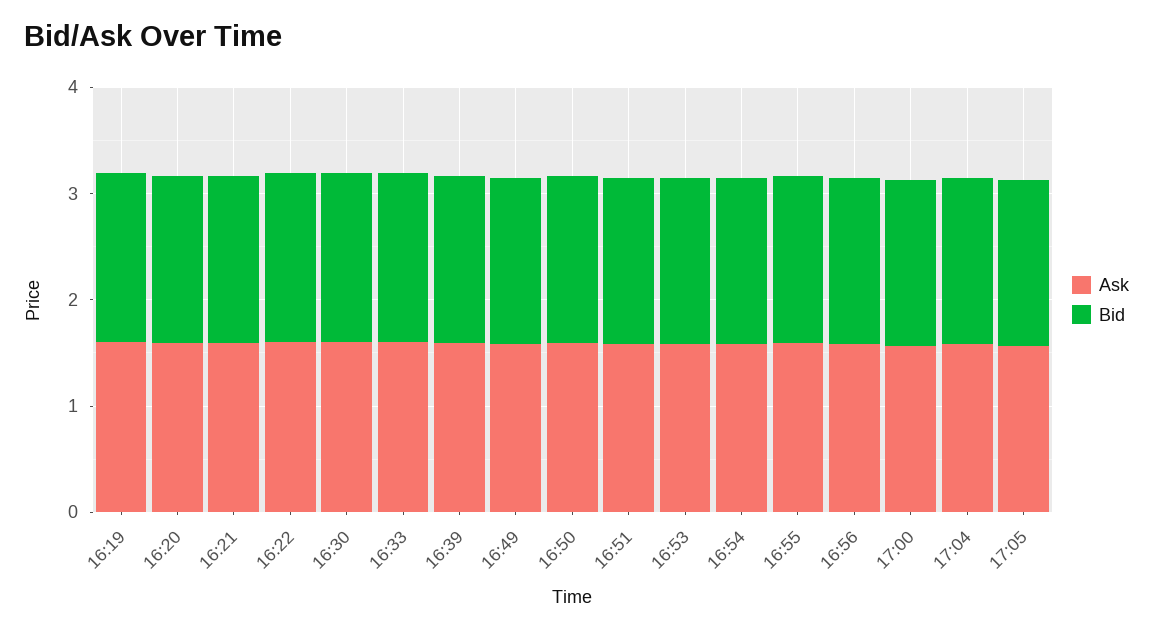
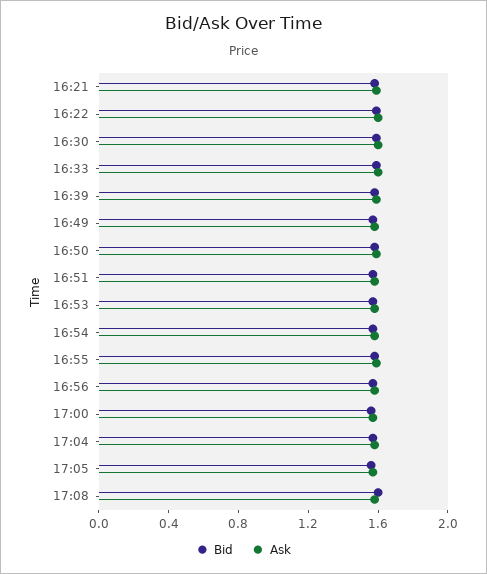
Ask, 16:19: 1.6 -> none
Bid, 16:19: 1.6 -> none
Ask, 16:20: 1.6 -> none
Bid, 16:20: 1.6 -> none
Bid, 17:08: none -> 1.6
Ask, 17:08: none -> 1.6

